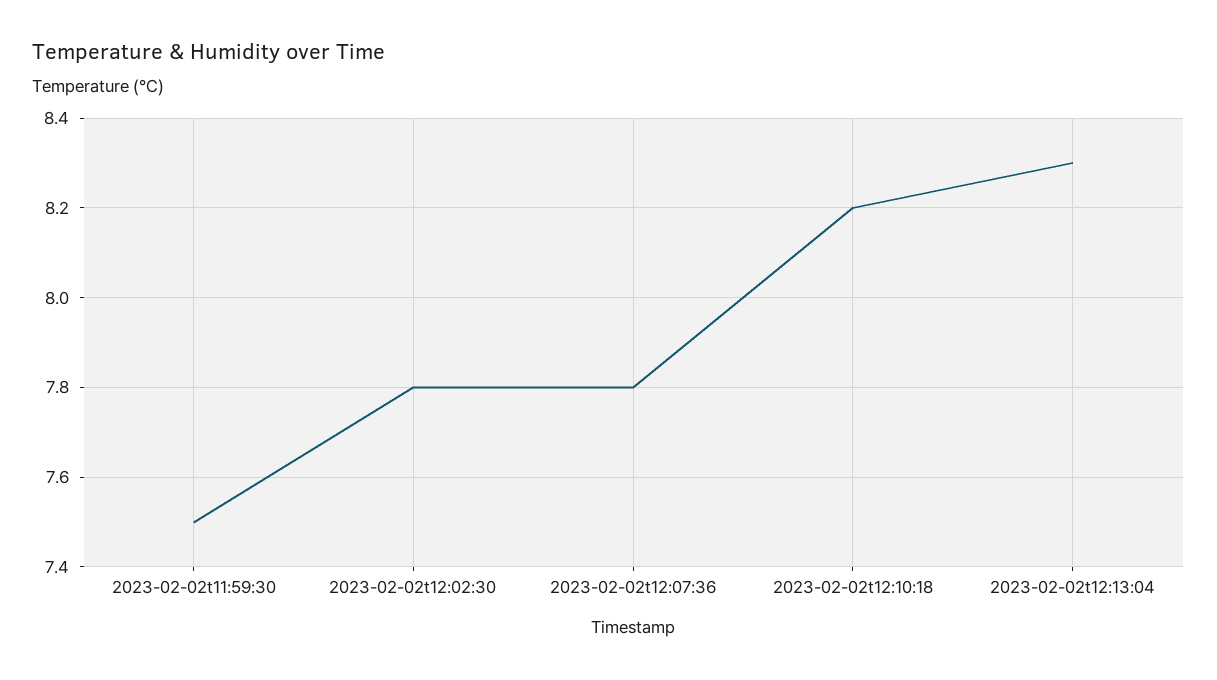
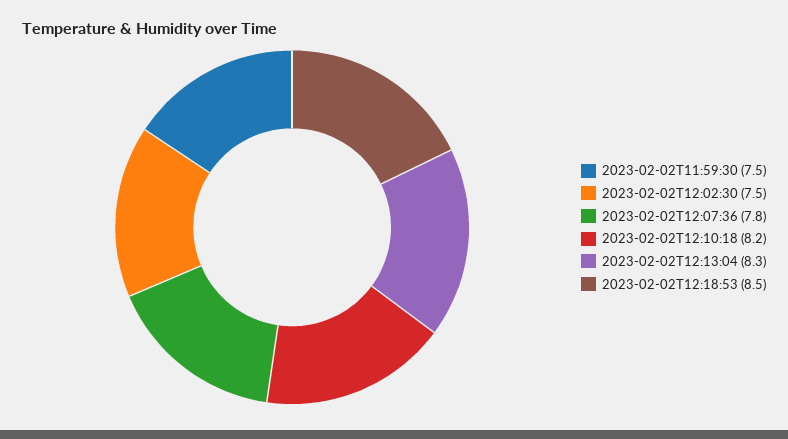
2023-02-02t12:02:30: 7.8 -> 7.5
2023-02-02T12:18:53: none -> 8.5

